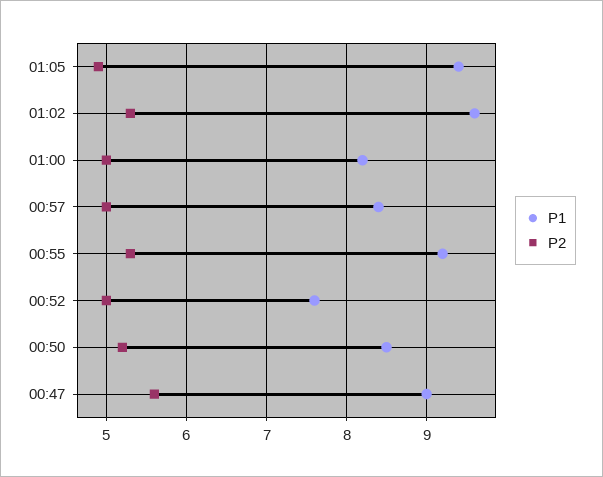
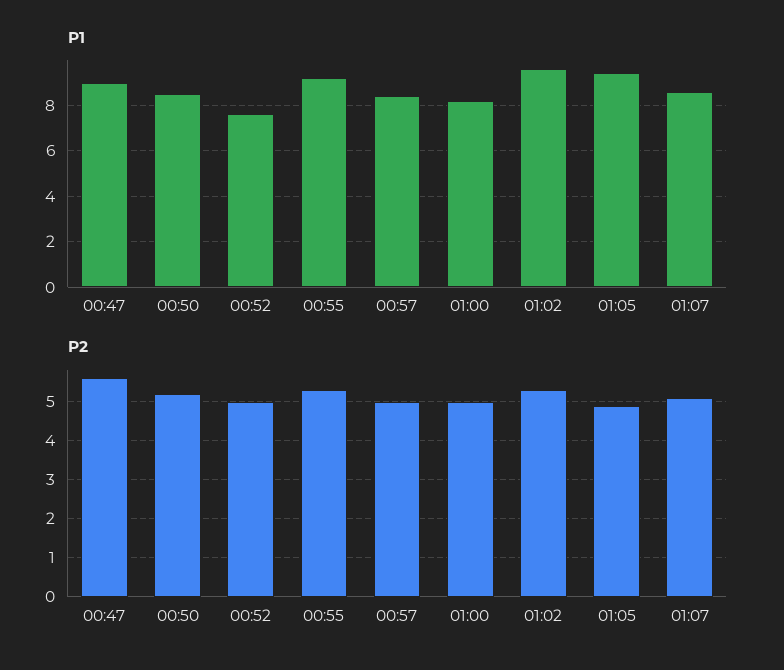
P1, 01:07: none -> 8.5
P2, 01:07: none -> 5

